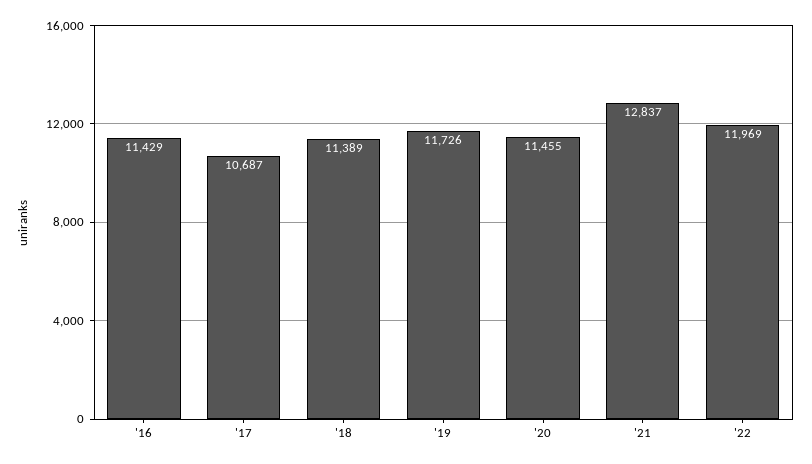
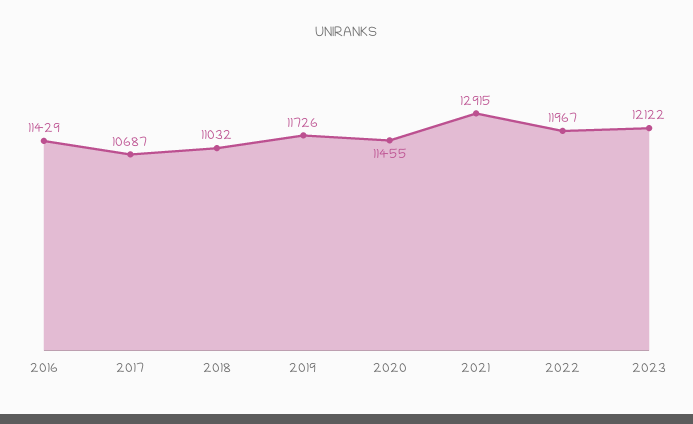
'18: 11389 -> 11032
'21: 12837 -> 12915
'22: 11969 -> 11967
2023: none -> 12122

